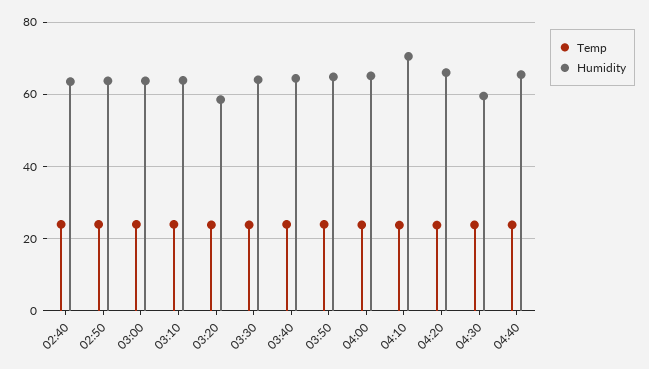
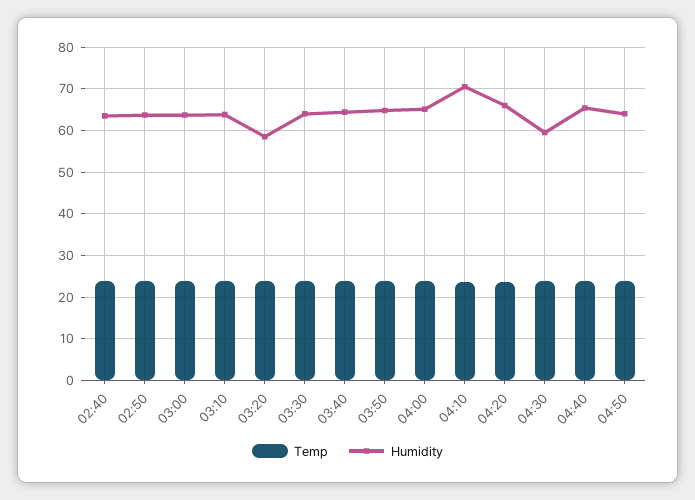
Temp, 04:50: none -> 24
Humidity, 04:50: none -> 64

